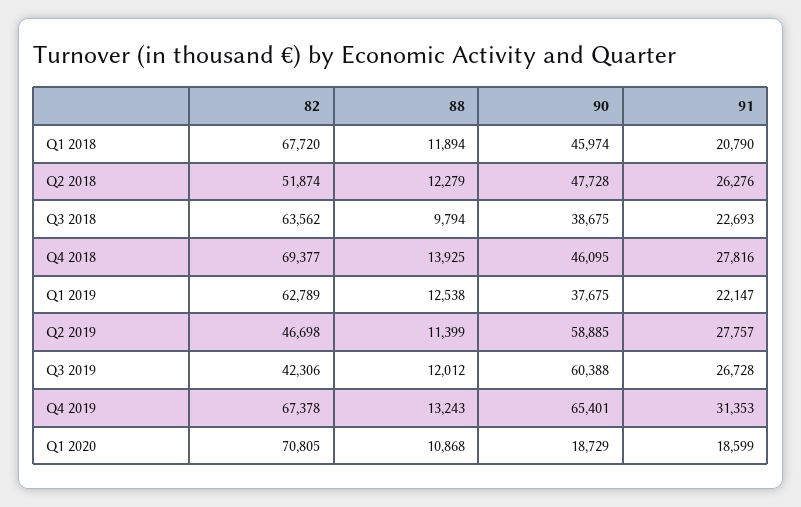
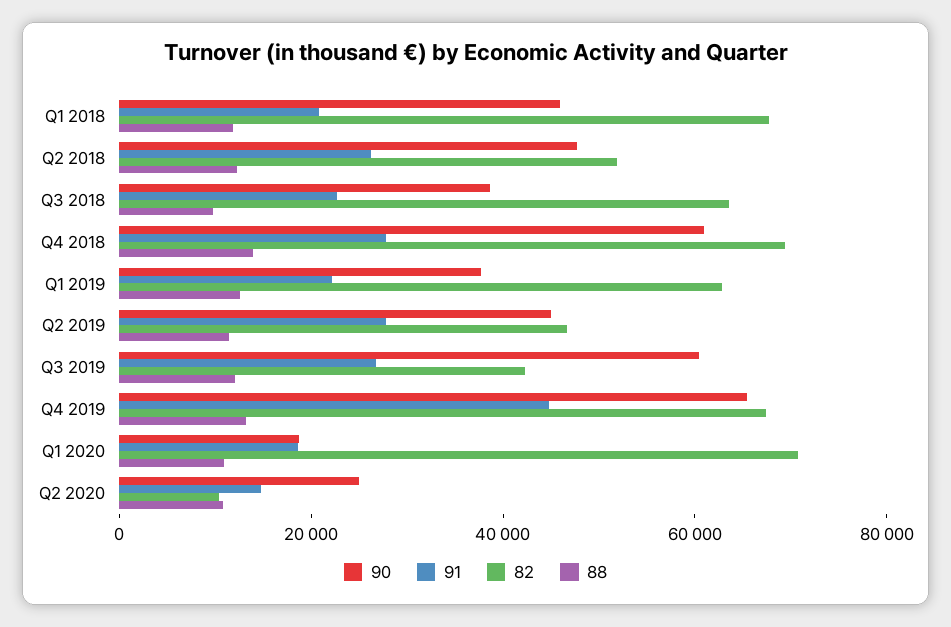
90, Q4 2018: 46095 -> 60000
90, Q2 2019: 58885 -> 45000
91, Q4 2019: 31353 -> 45000
90, Q2 2020: none -> 25000
91, Q2 2020: none -> 15000
82, Q2 2020: none -> 10000
88, Q2 2020: none -> 10000

